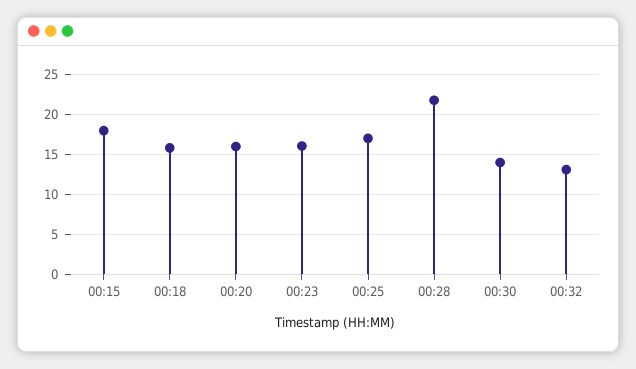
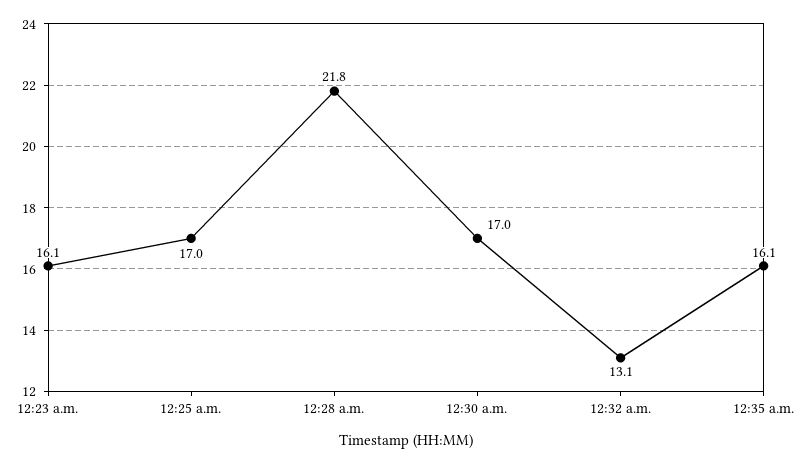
00:15: 18 -> none
00:18: 16 -> none
00:20: 16 -> none
00:30: 14 -> 17
12:35 a.m.: none -> 16.1

